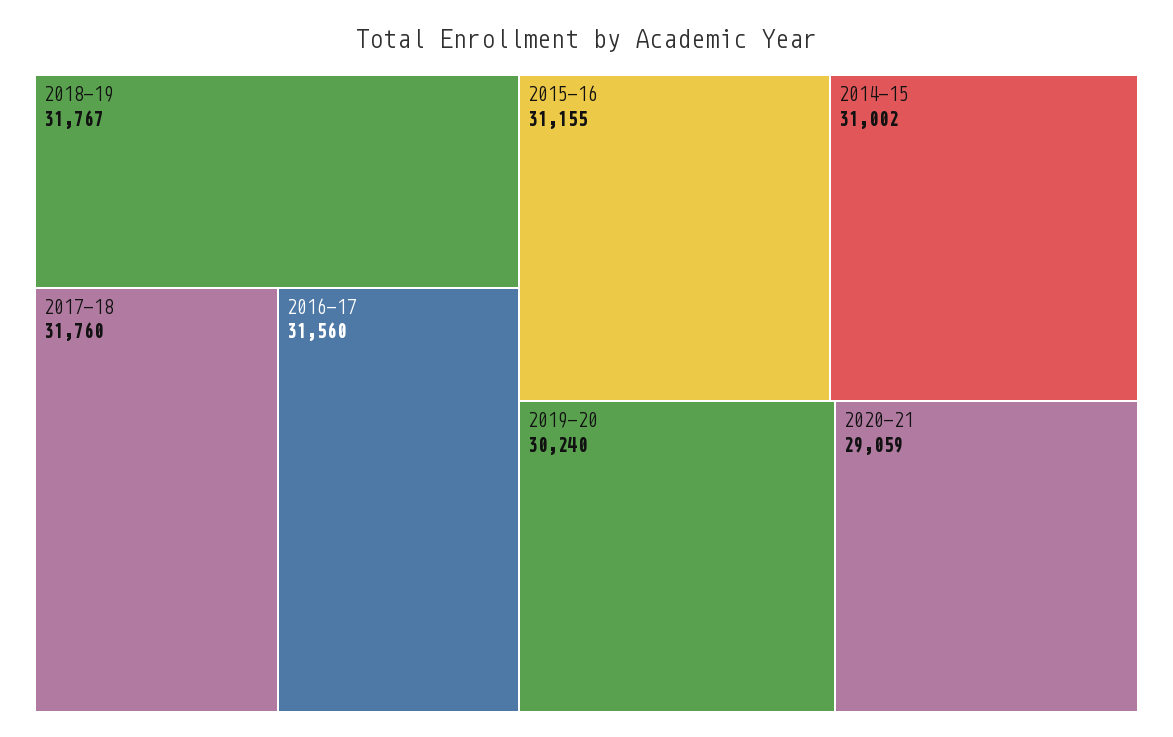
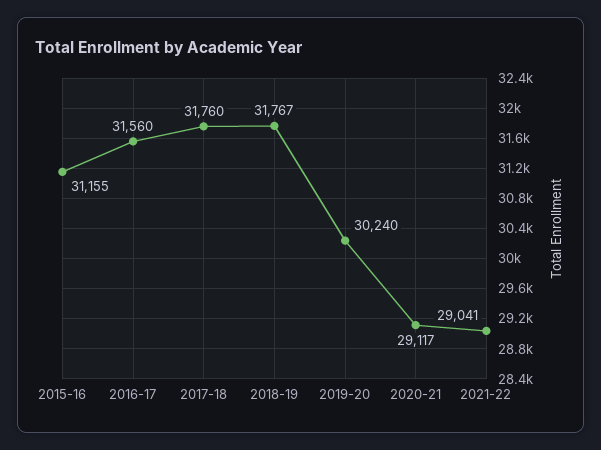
2014-15: 31002 -> none
2020-21: 29059 -> 29117
2021-22: none -> 29041

